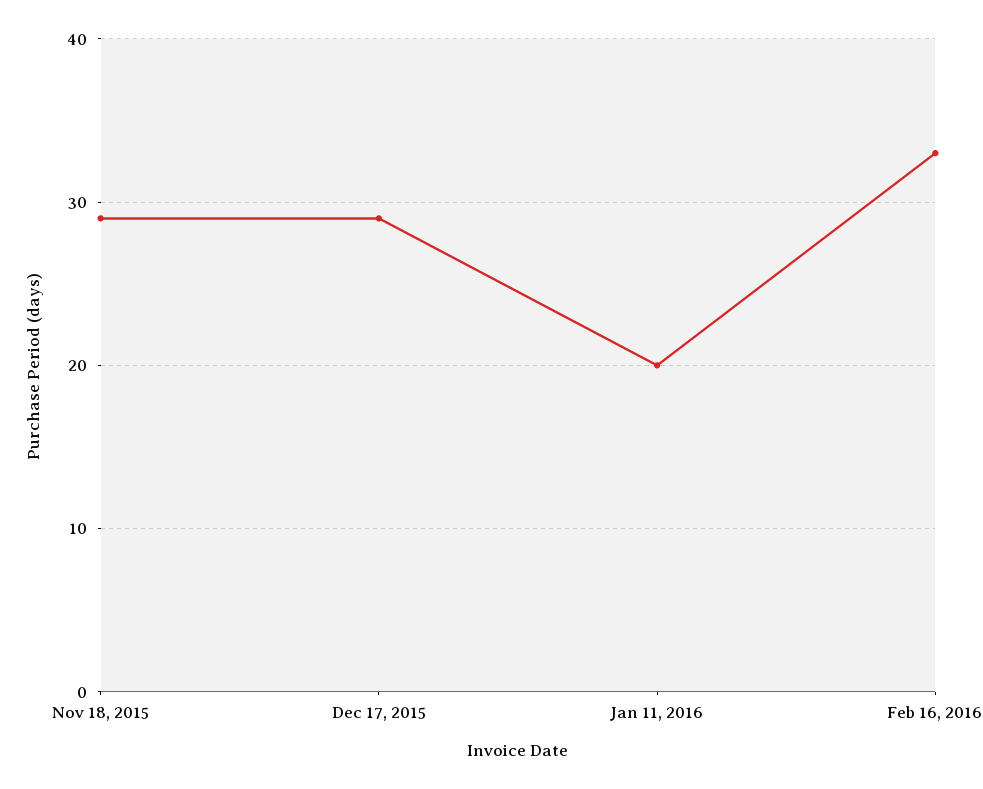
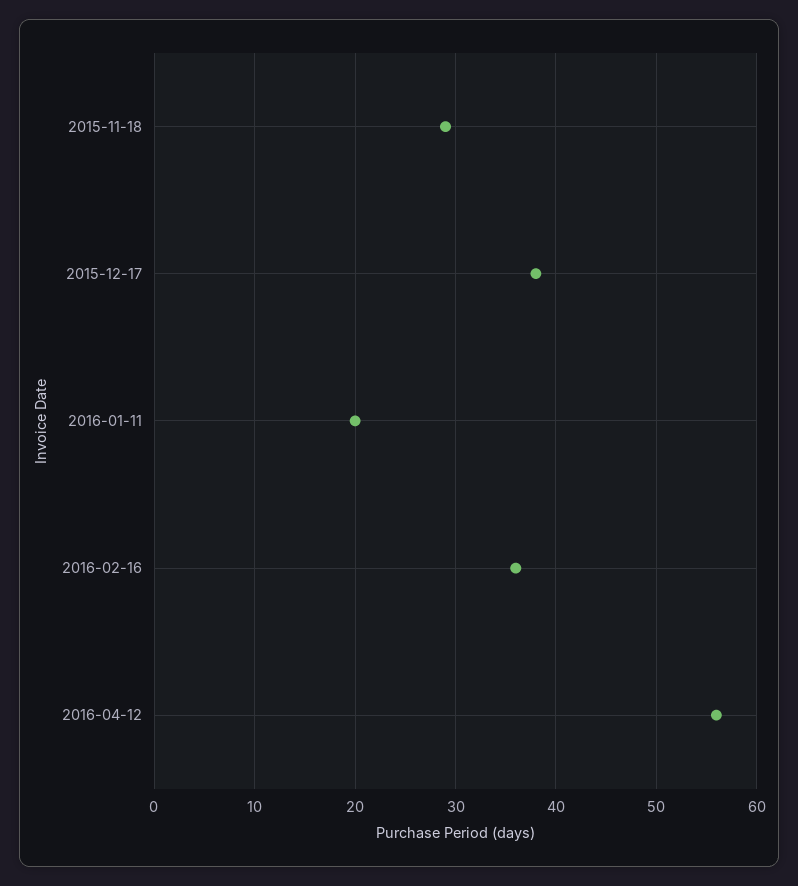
Dec 17, 2015: 29 -> 38
Feb 16, 2016: 33 -> 36
2016-04-12: none -> 56

